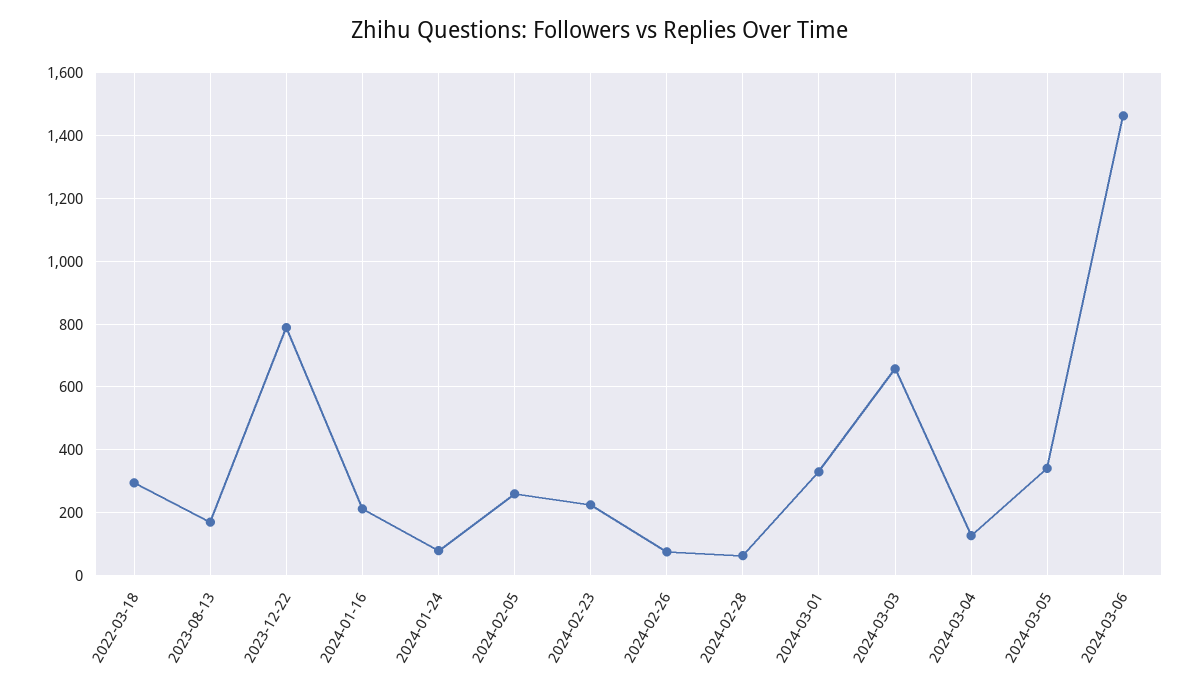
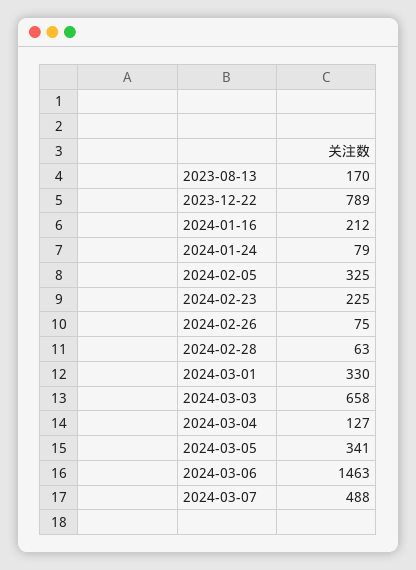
2022-03-18: 300 -> none
2024-02-05: 260 -> 325
2024-03-07: none -> 488

